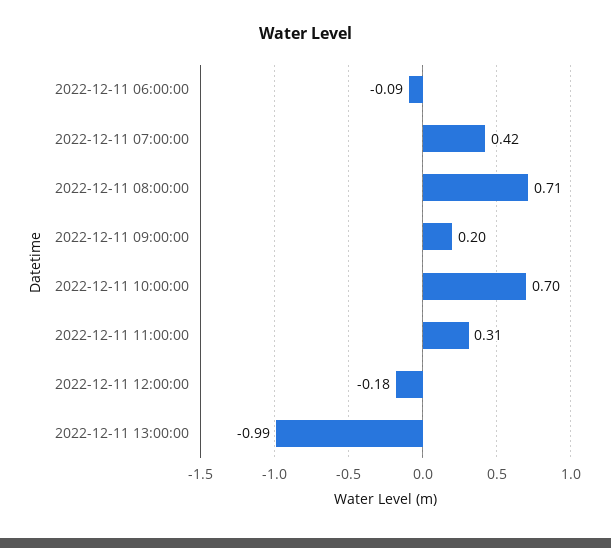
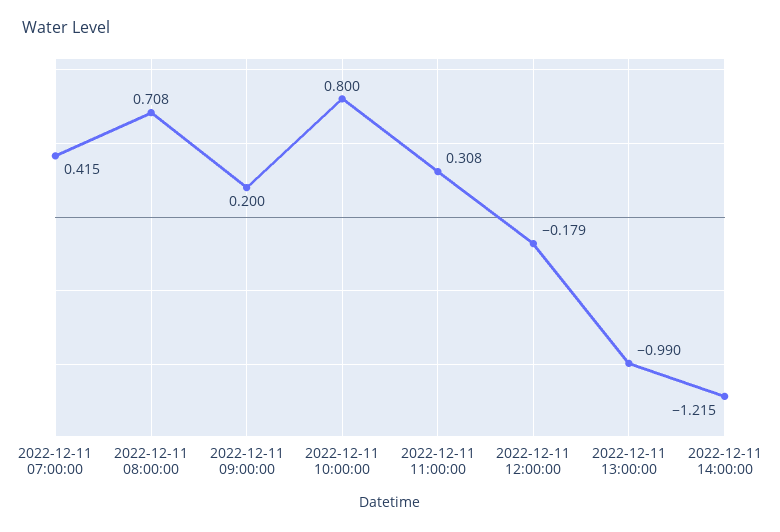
2022-12-11 06:00:00: -0.09 -> none
2022-12-11 10:00:00: 0.7 -> 0.8
2022-12-11 14:00:00: none -> -1.215

